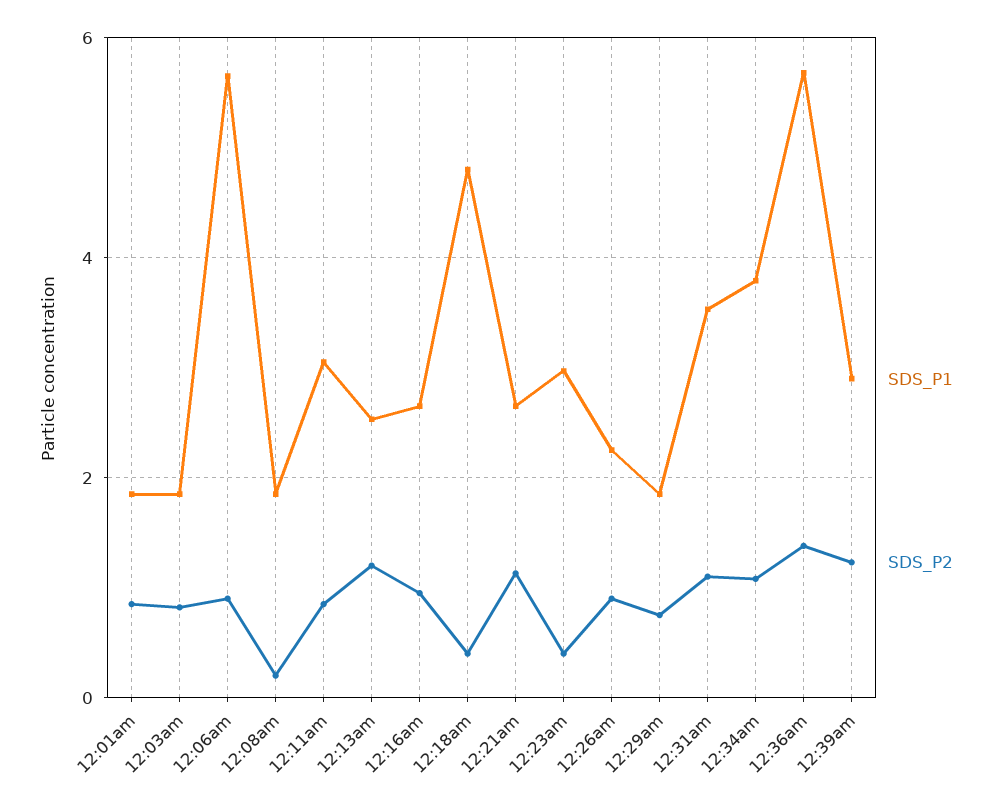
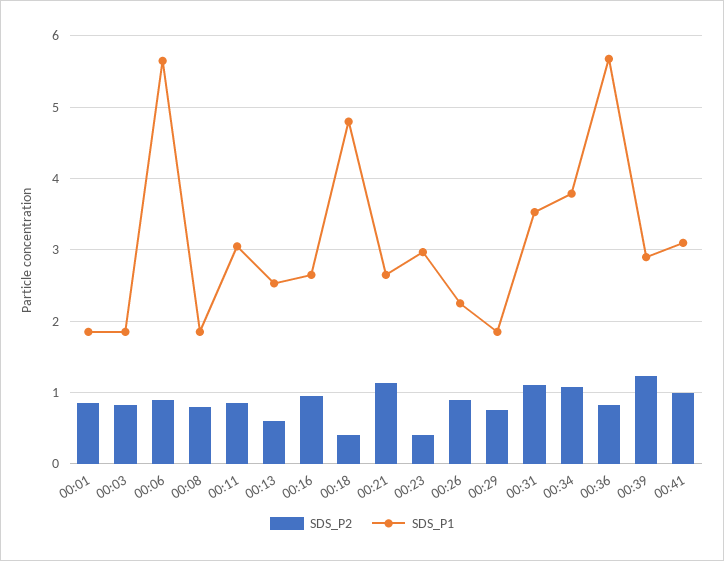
SDS_P2, 12:08am: 0.2 -> 0.8
SDS_P2, 12:13am: 1.2 -> 0.6
SDS_P2, 12:36am: 1.4 -> 0.8
SDS_P2, 00:41: none -> 1
SDS_P1, 00:41: none -> 3.1

